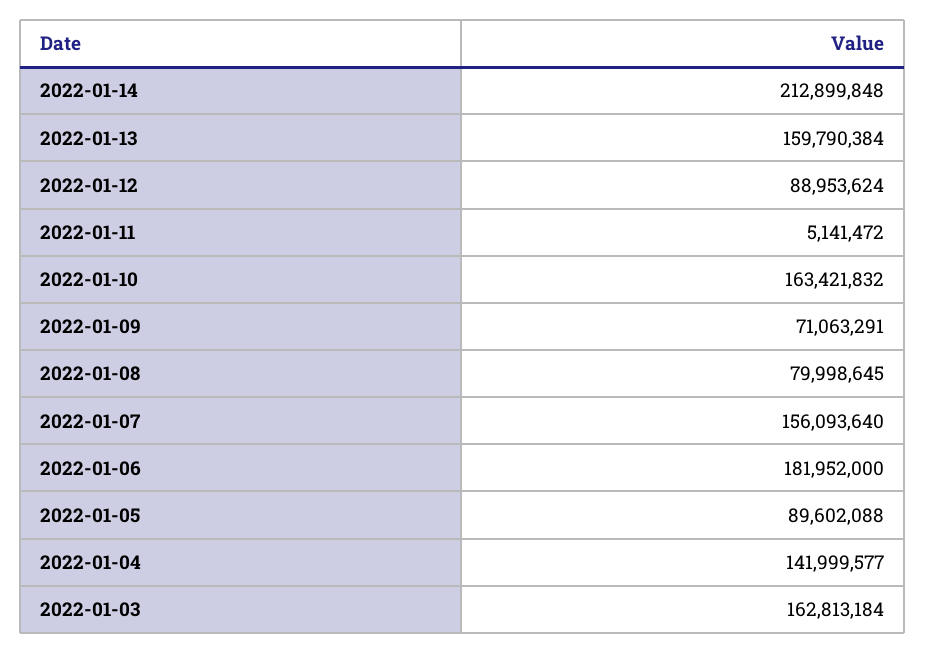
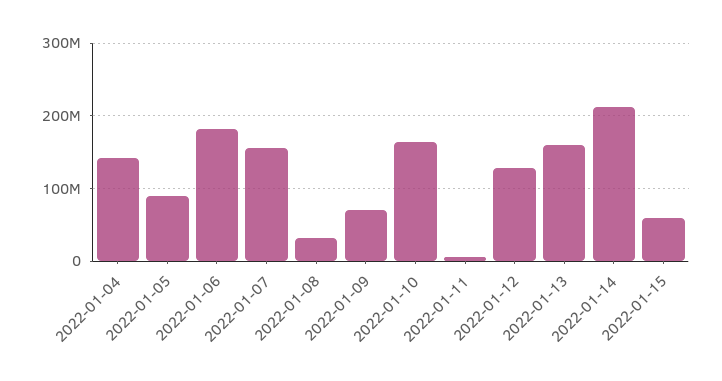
2022-01-12: 88953624 -> 130000000
2022-01-08: 79998645 -> 30000000
2022-01-03: 162813184 -> none
2022-01-15: none -> 60000000

